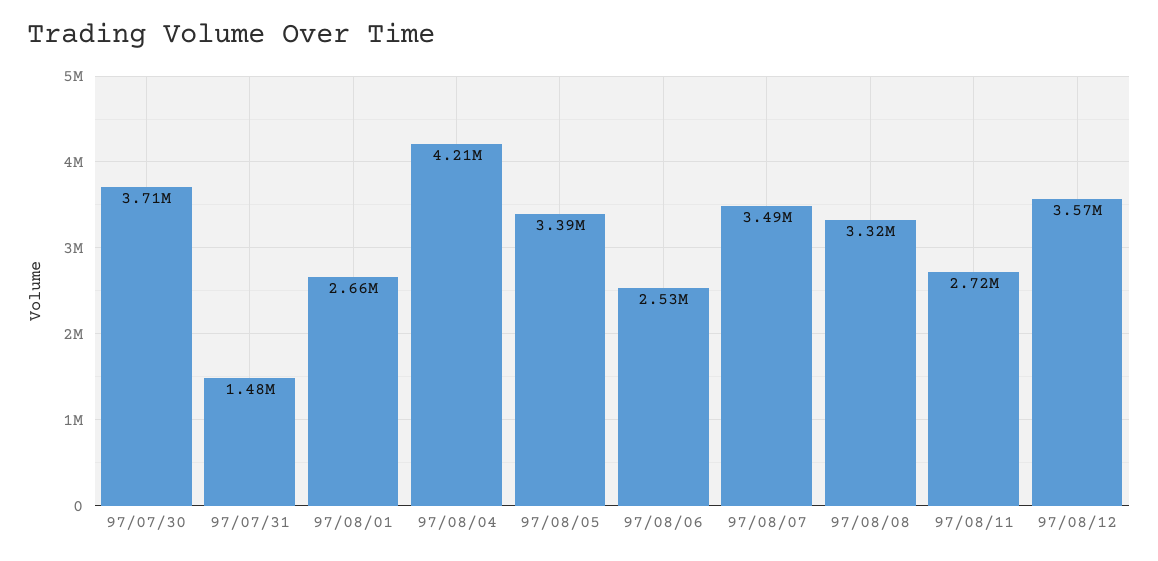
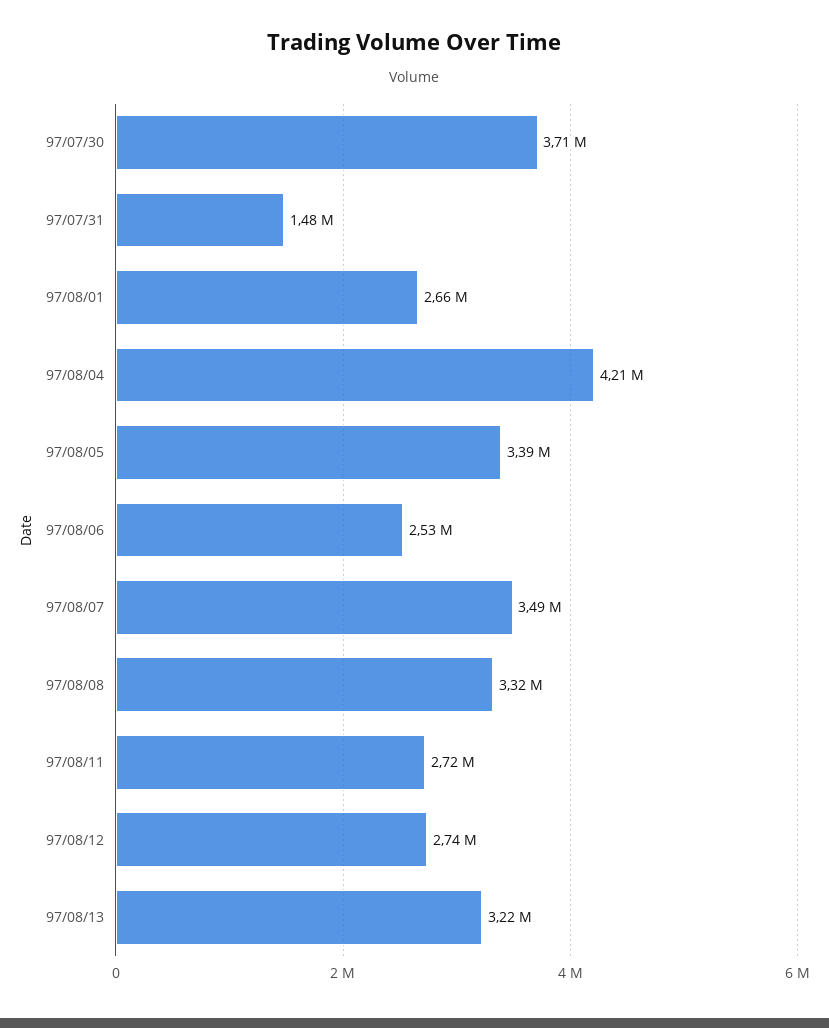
97/08/12: 3570000 -> 2740000
97/08/13: none -> 3220000

